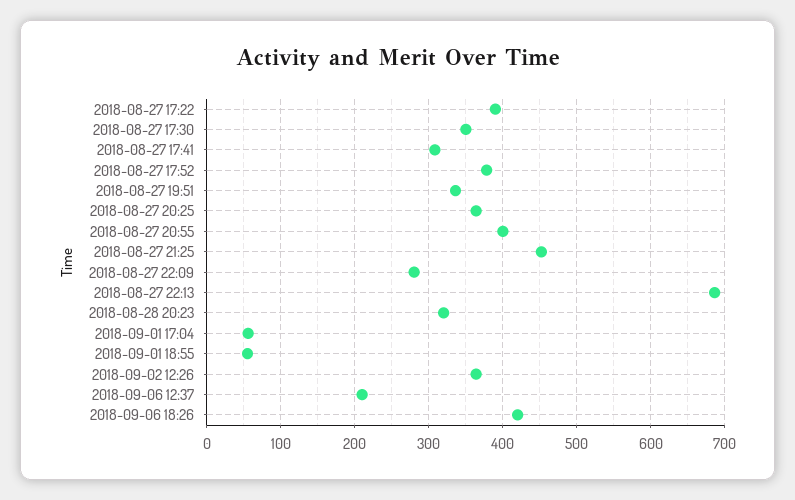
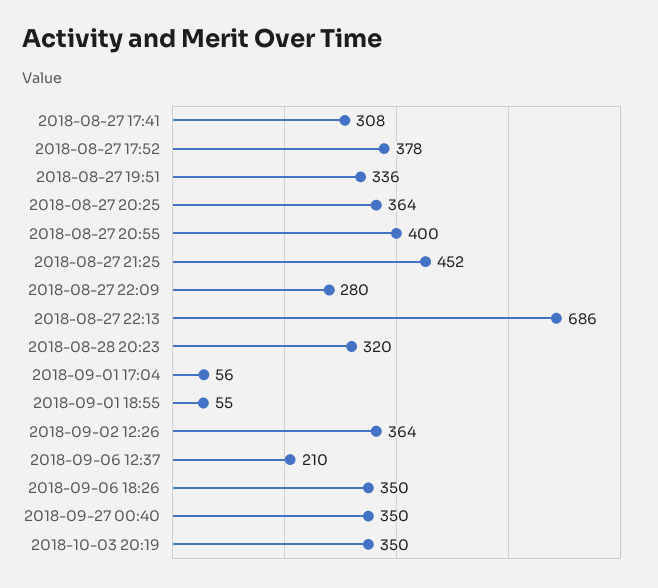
2018-08-27 17:22: 390 -> none
2018-08-27 17:30: 350 -> none
2018-09-06 18:26: 420 -> 350
2018-09-27 00:40: none -> 350
2018-10-03 20:19: none -> 350

